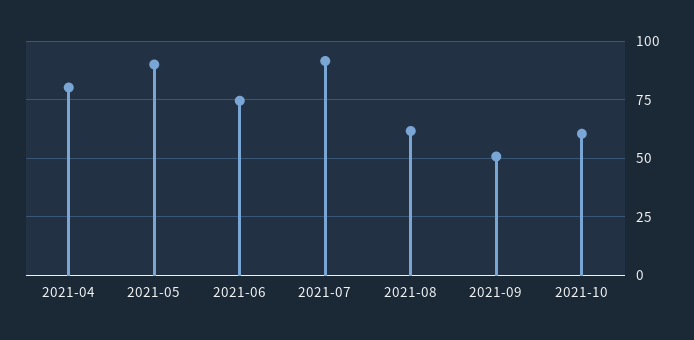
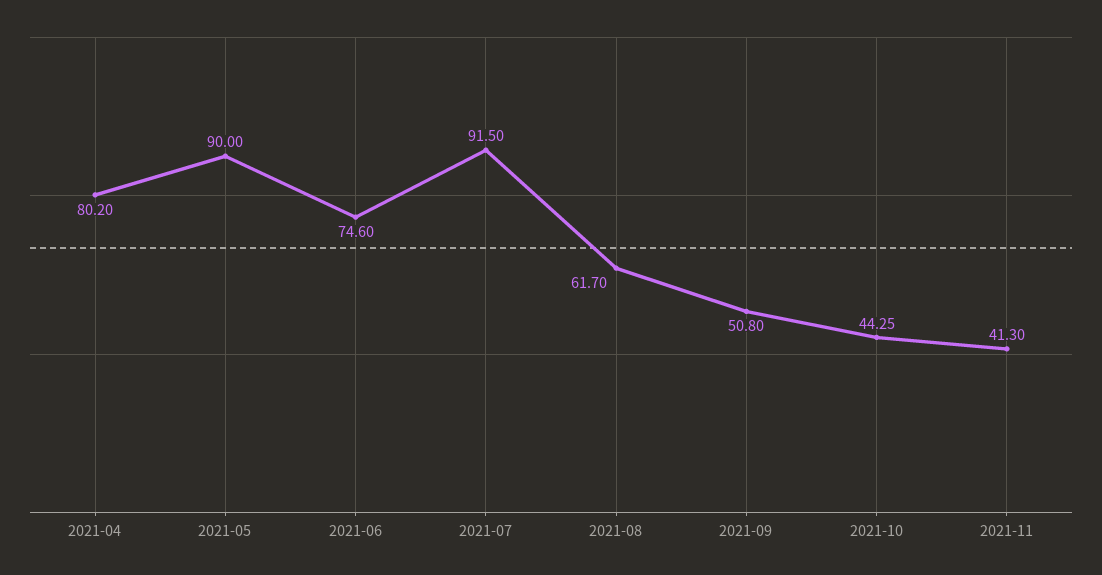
2021-10: 60 -> 44.25
2021-11: none -> 41.3

